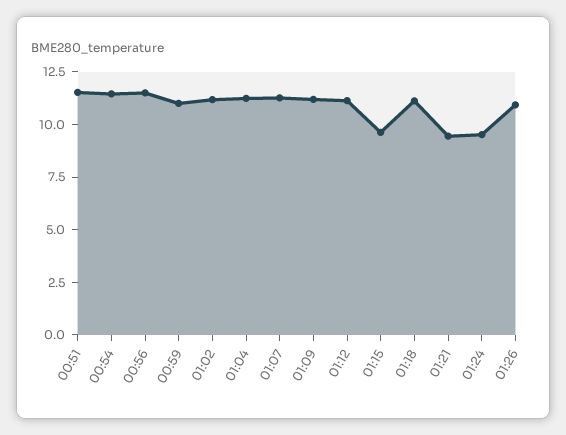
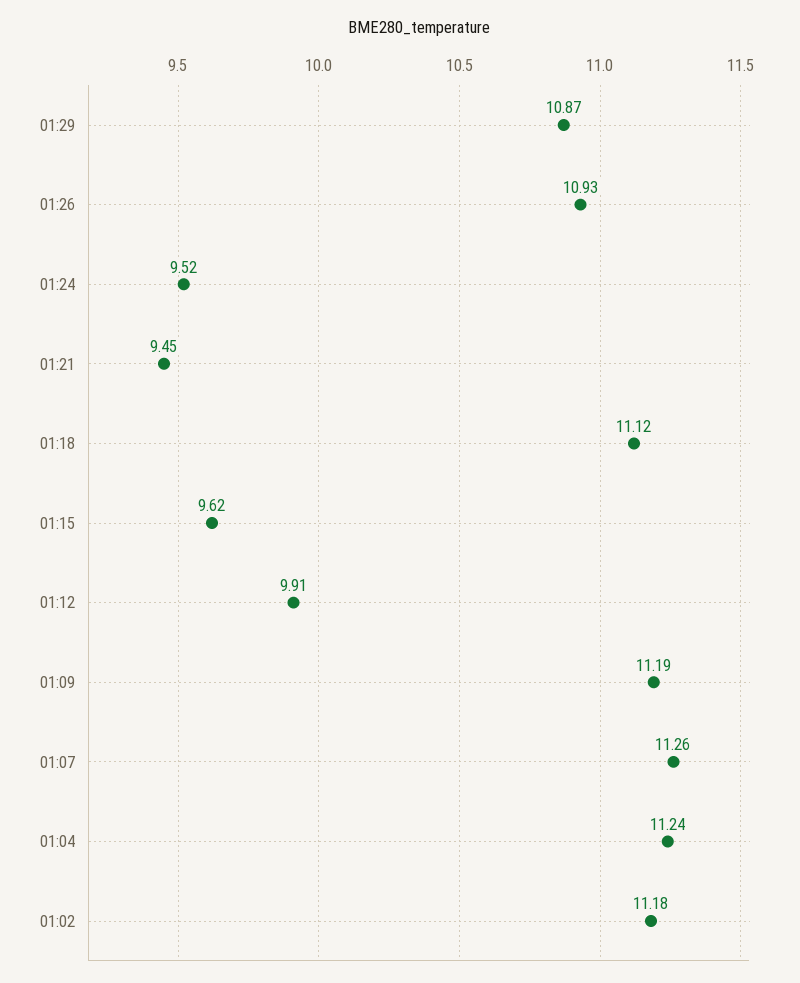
00:51: 11.5 -> none
00:54: 11.5 -> none
00:56: 11.5 -> none
00:59: 11 -> none
01:12: 11 -> 9.91
01:29: none -> 10.87

